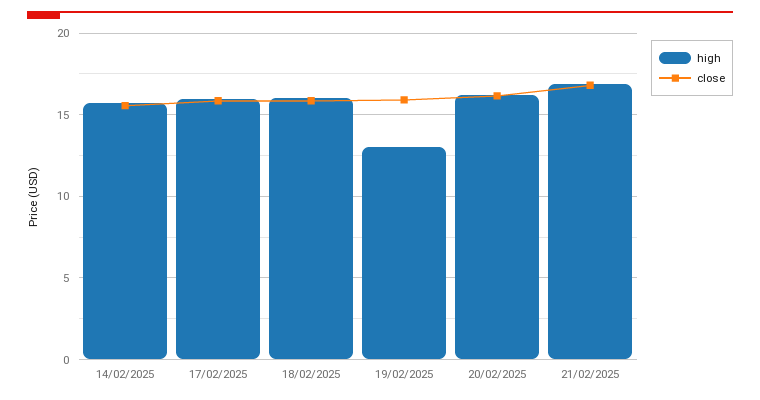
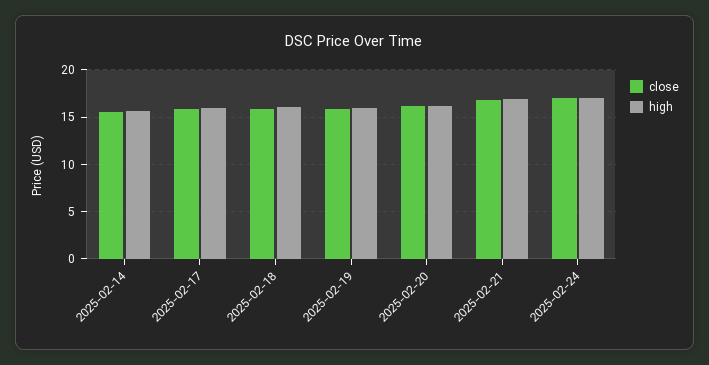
high, 19/02/2025: 13 -> 16
close, 2025-02-24: none -> 17
high, 2025-02-24: none -> 17

